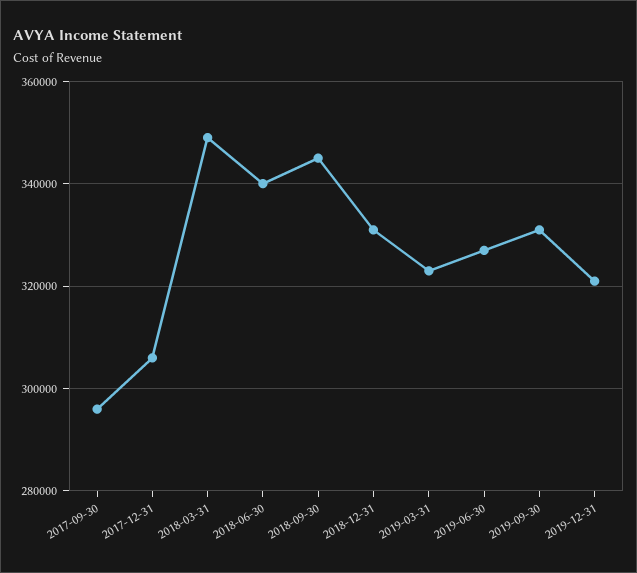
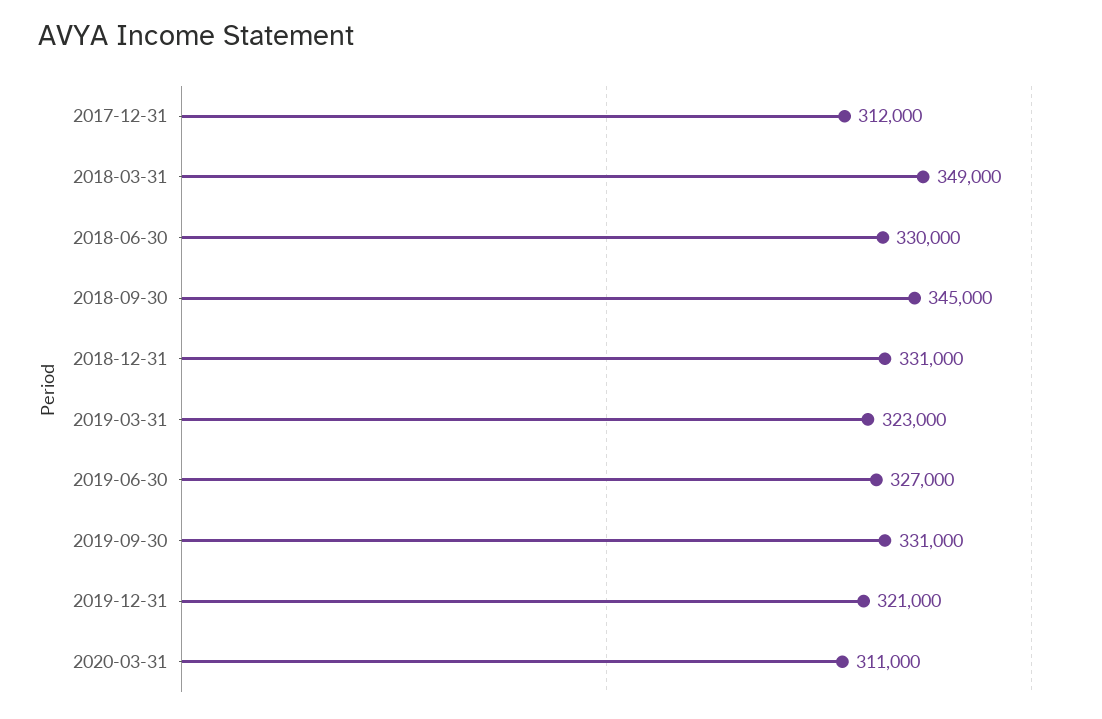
2017-09-30: 296000 -> none
2017-12-31: 306000 -> 312000
2018-06-30: 340000 -> 330000
2020-03-31: none -> 311000

